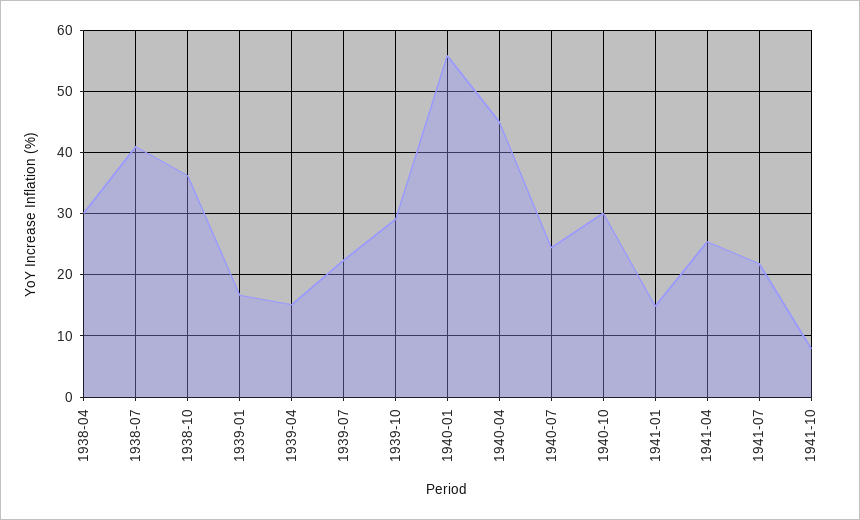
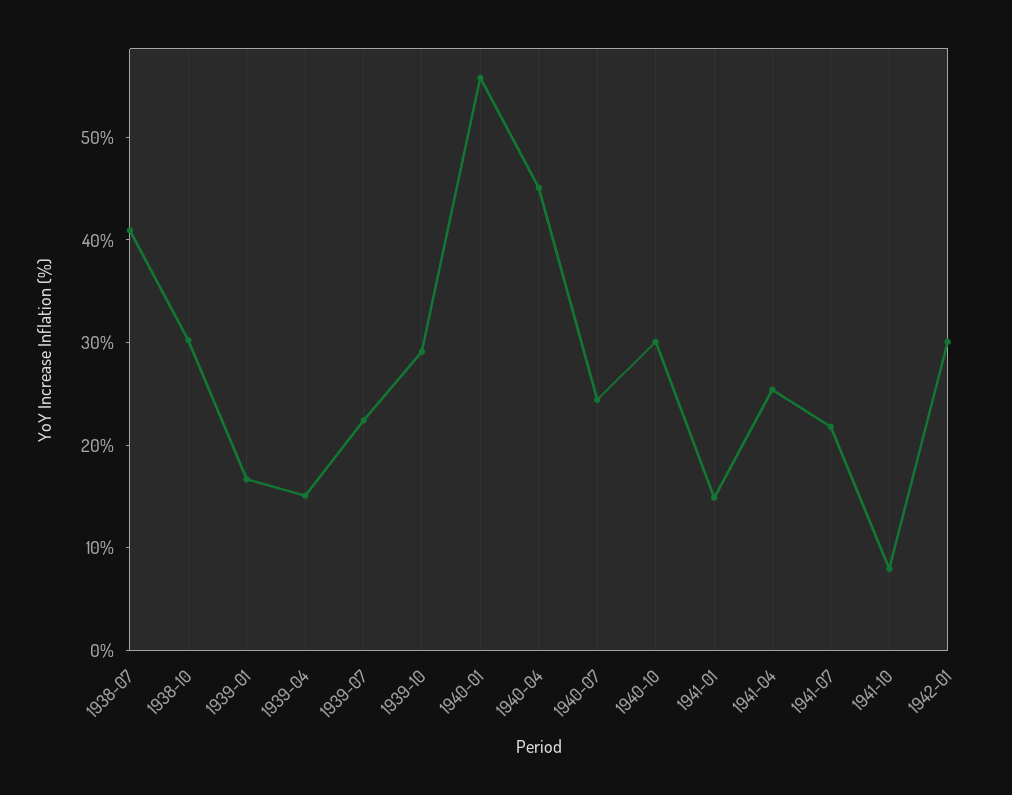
1938-04: 30 -> none
1938-10: 36 -> 30
1942-01: none -> 30

